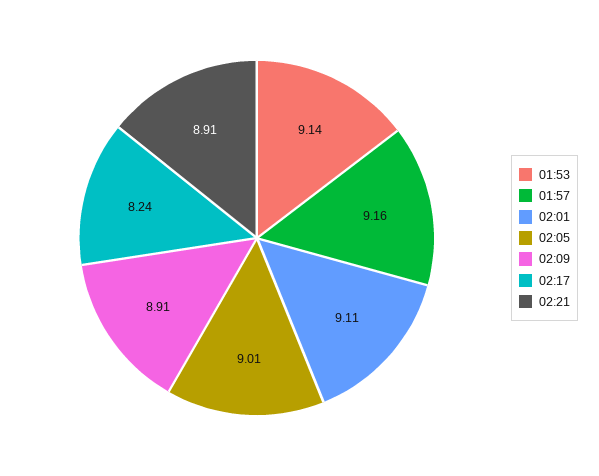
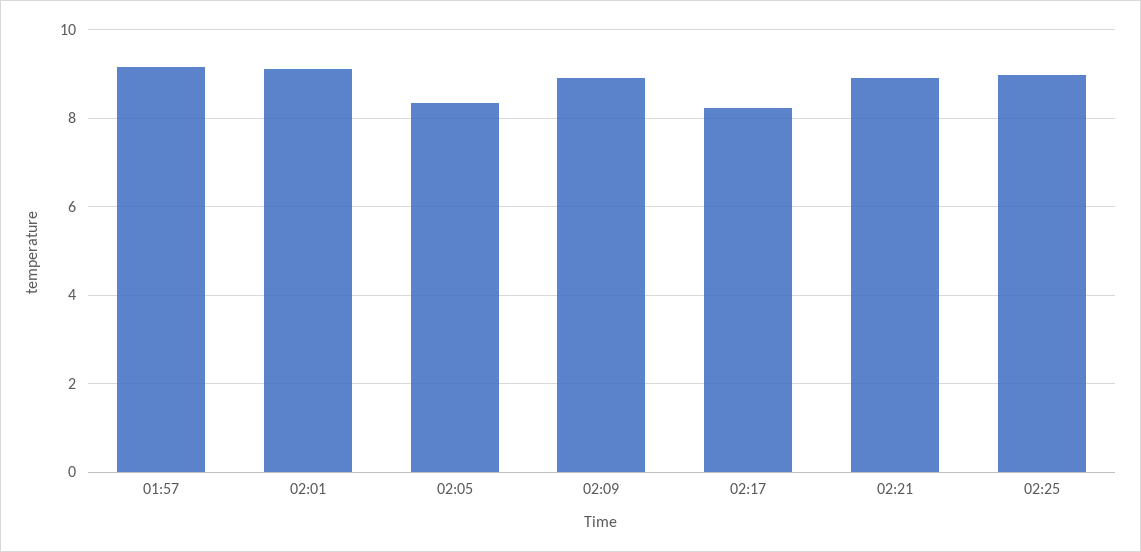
01:53: 9.14 -> none
02:05: 9.01 -> 8.4
02:25: none -> 9

